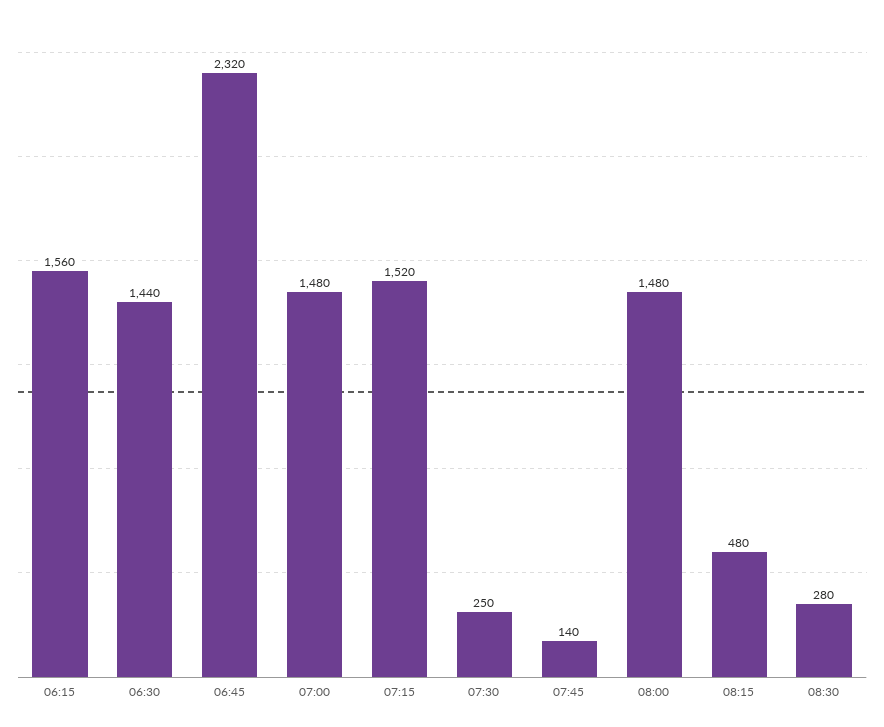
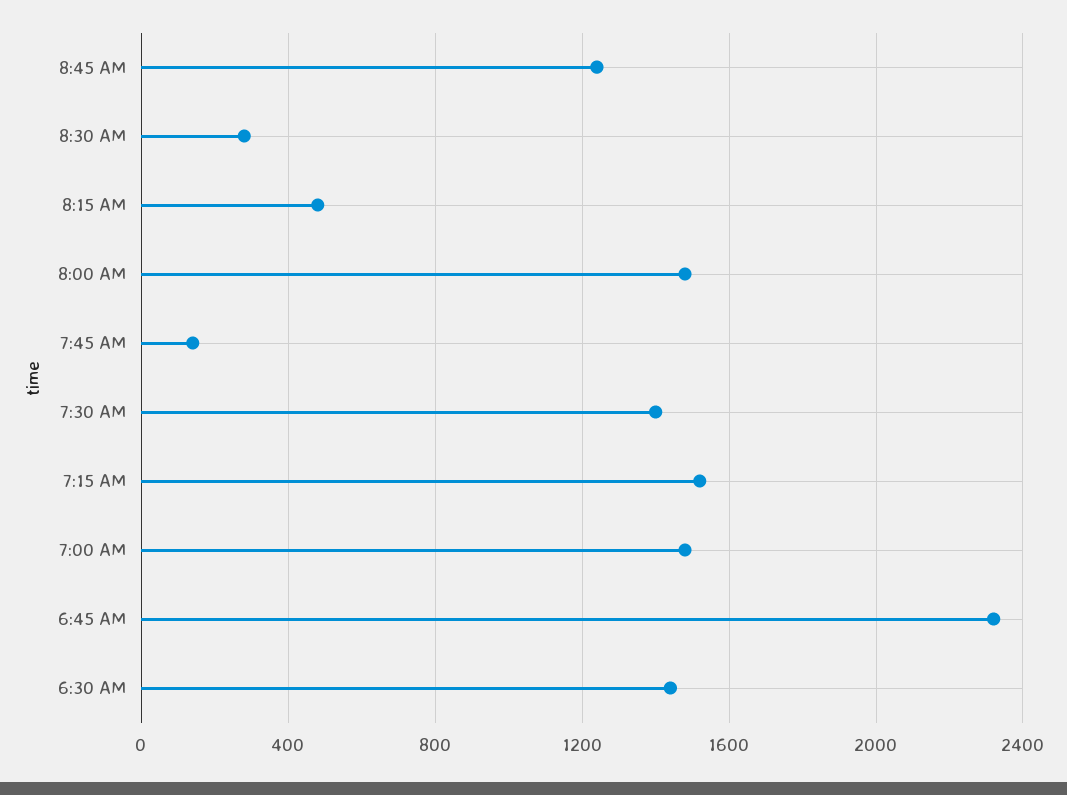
06:15: 1560 -> none
07:30: 250 -> 1400
8:45 AM: none -> 1250

